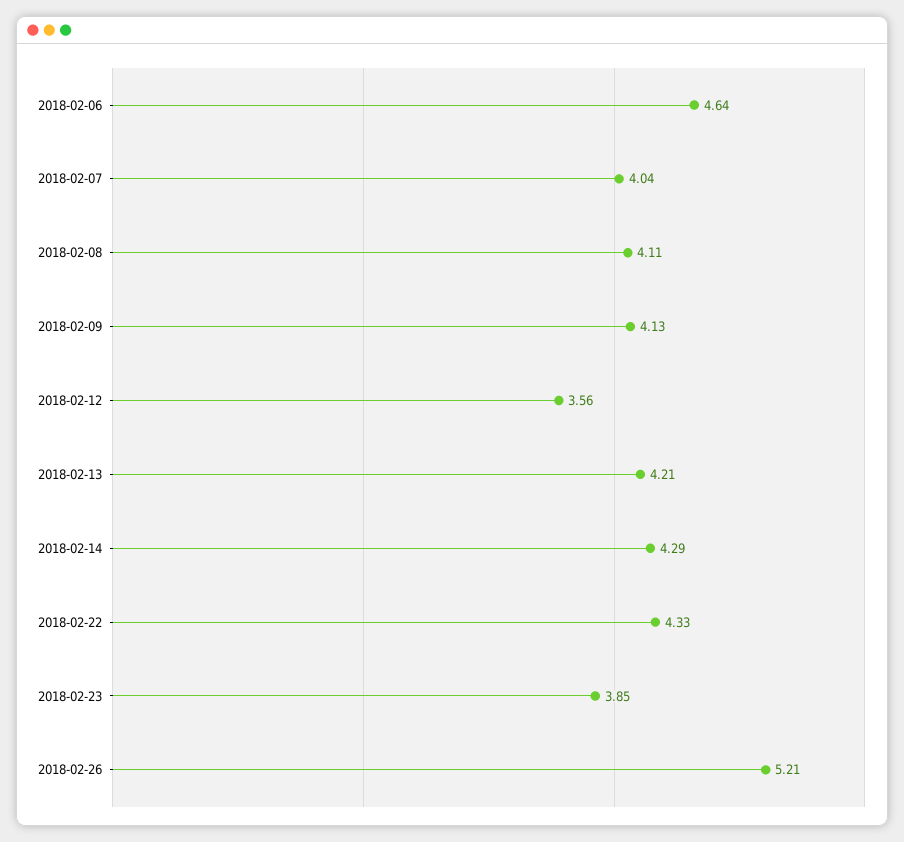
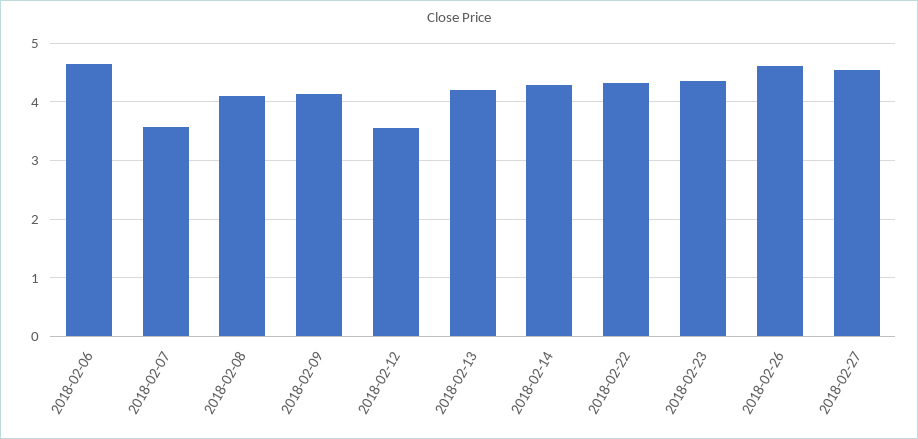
2018-02-07: 4.04 -> 3.6
2018-02-23: 3.85 -> 4.4
2018-02-26: 5.21 -> 4.6
2018-02-27: none -> 4.6

